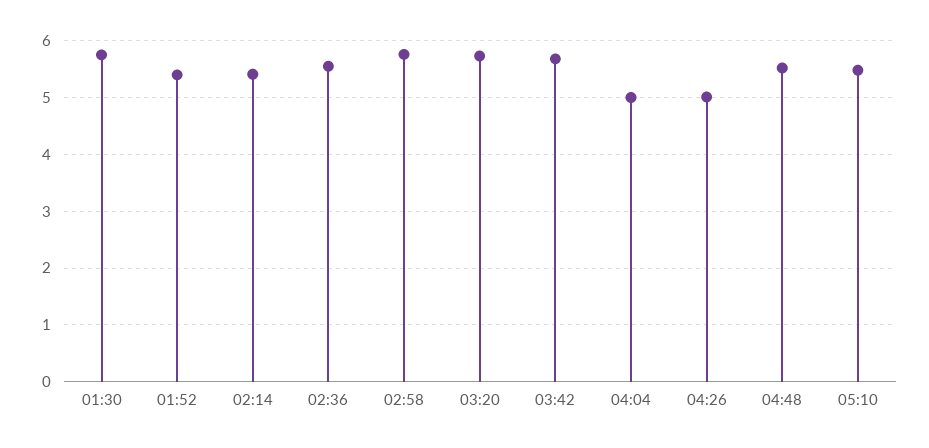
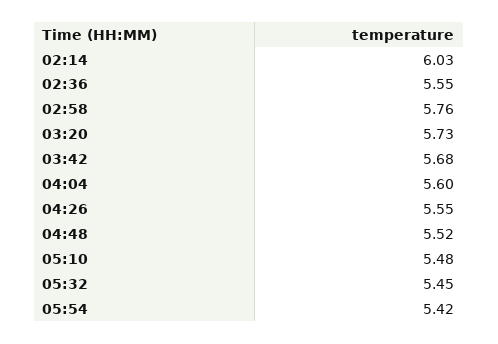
01:30: 5.8 -> none
01:52: 5.4 -> none
02:14: 5.4 -> 6.03
04:04: 5 -> 5.6
04:26: 5 -> 5.55
05:32: none -> 5.45
05:54: none -> 5.42

